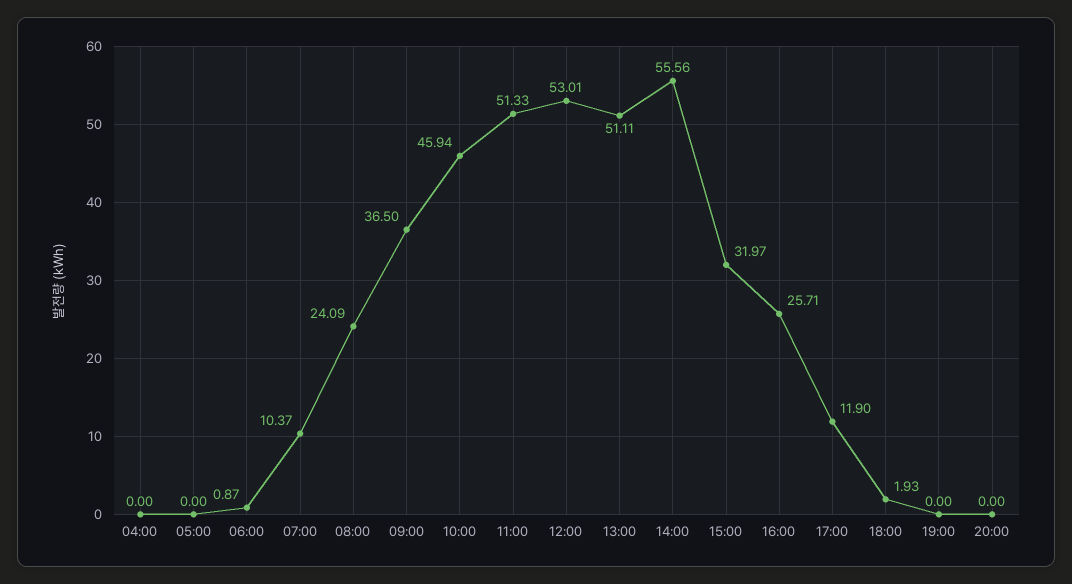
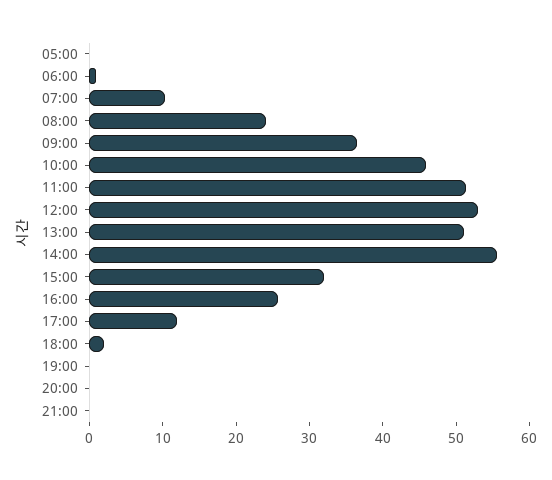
04:00: 0 -> none
21:00: none -> 0

